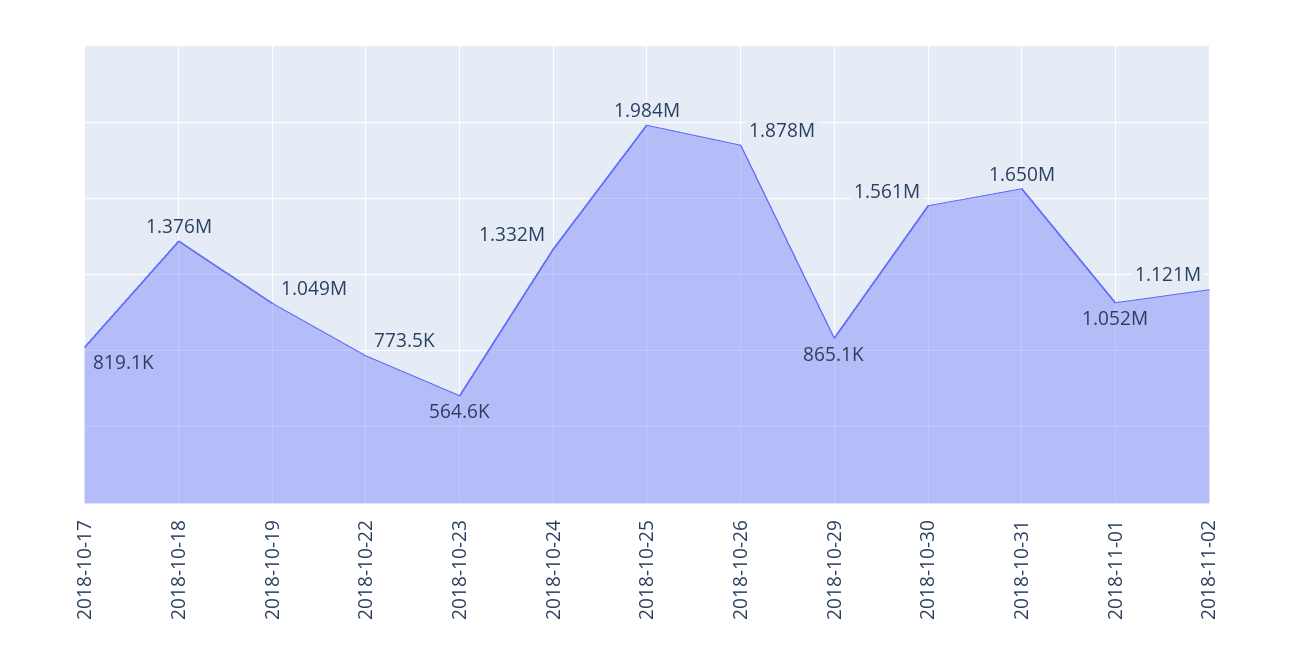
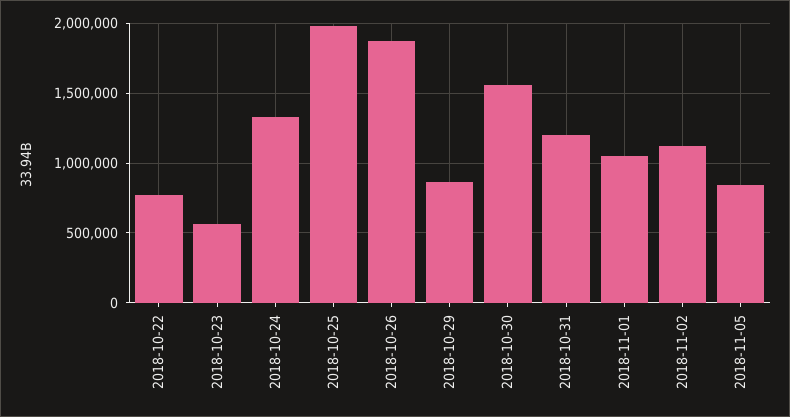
2018-10-17: 819100 -> none
2018-10-18: 1376000 -> none
2018-10-19: 1049000 -> none
2018-10-31: 1650000 -> 1200000
2018-11-05: none -> 850000

